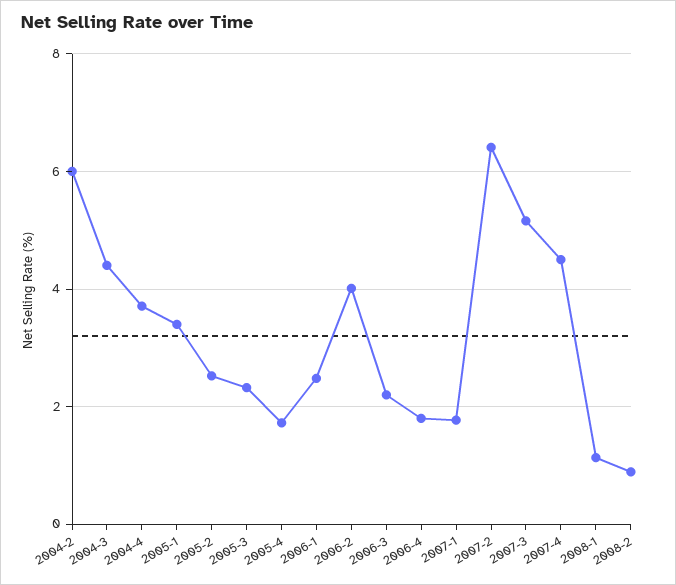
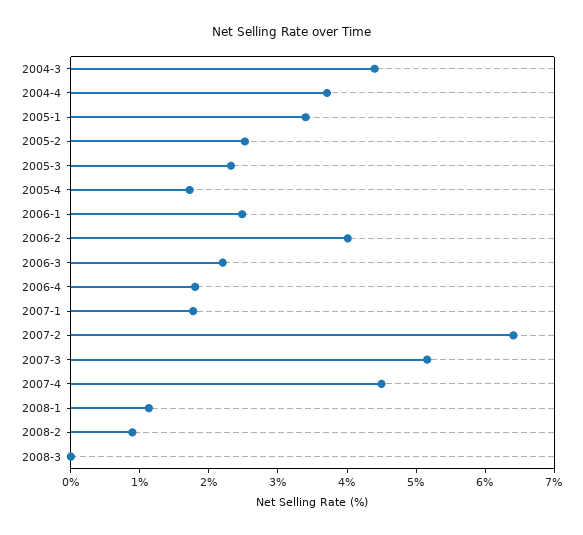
2004-2: 6 -> none
2008-3: none -> 0

